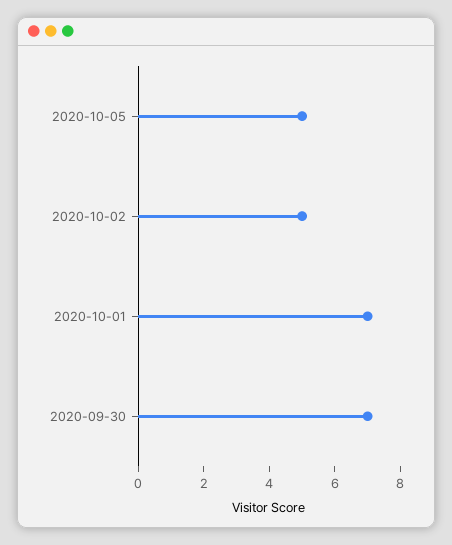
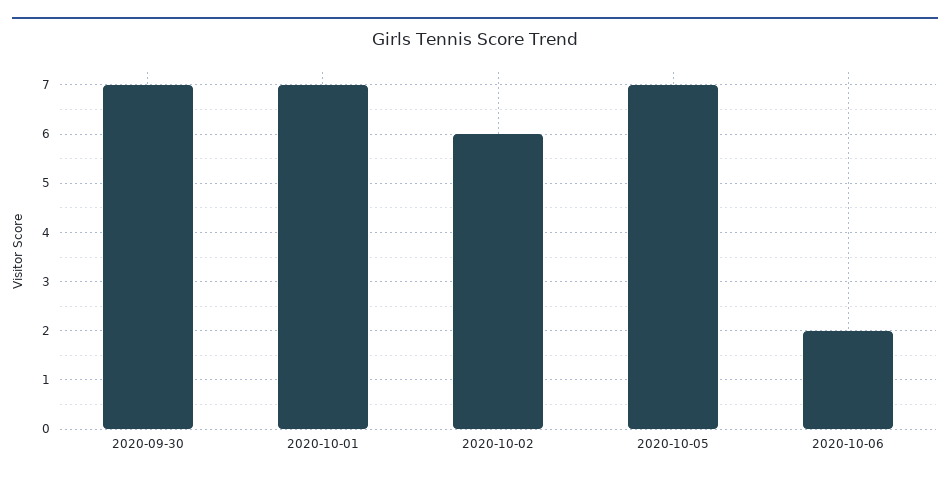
2020-10-05: 5 -> 7
2020-10-02: 5 -> 6
2020-10-06: none -> 2

